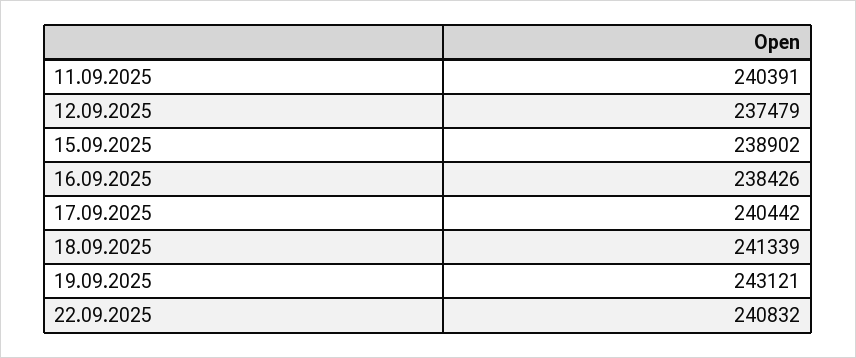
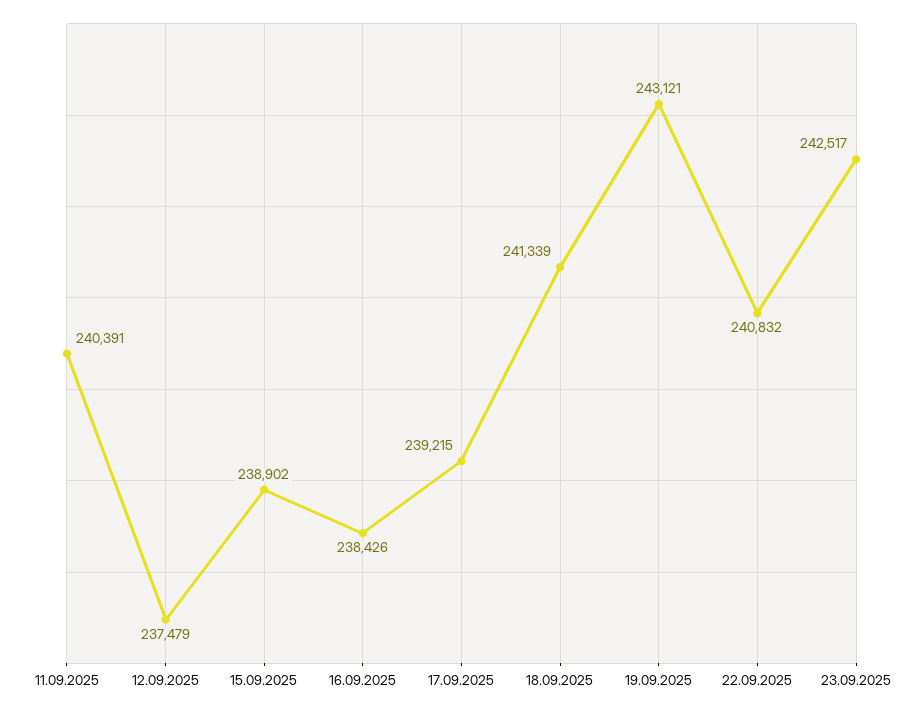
17.09.2025: 240442 -> 239215
23.09.2025: none -> 242517

